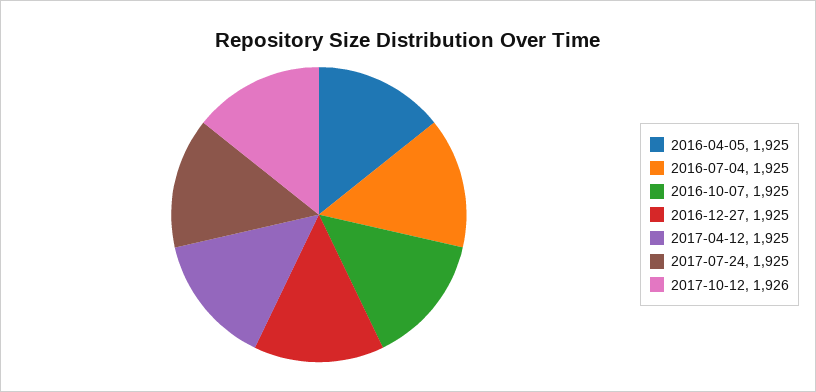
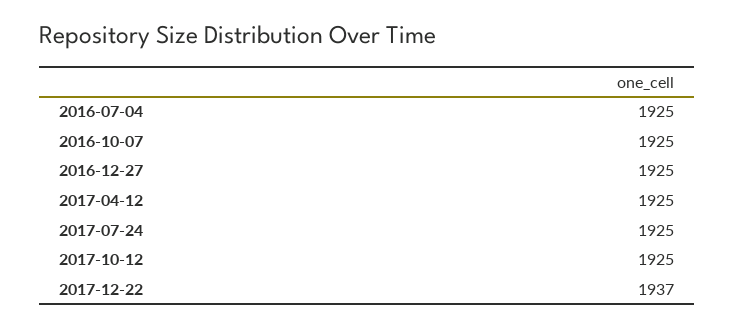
2016-04-05: 1925 -> none
2017-10-12: 1926 -> 1925
2017-12-22: none -> 1937

